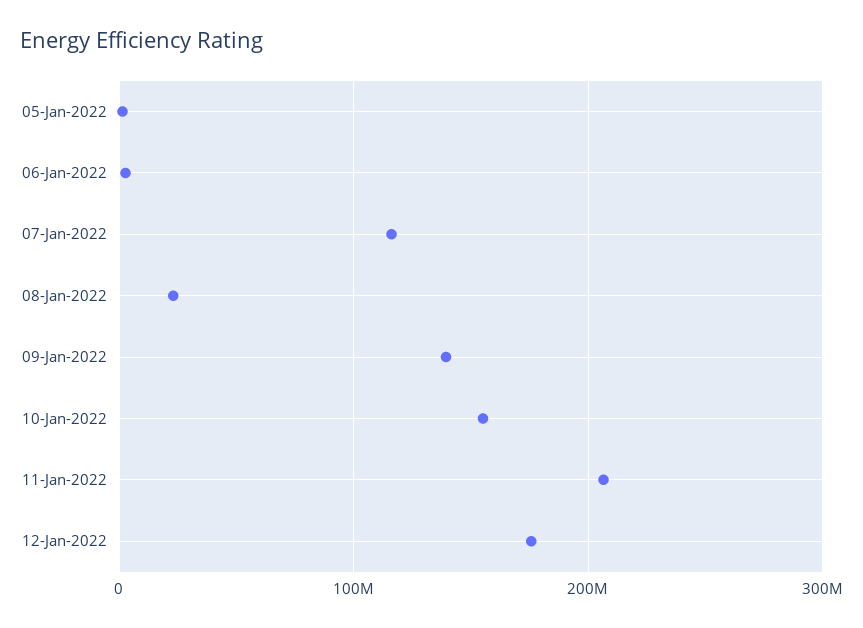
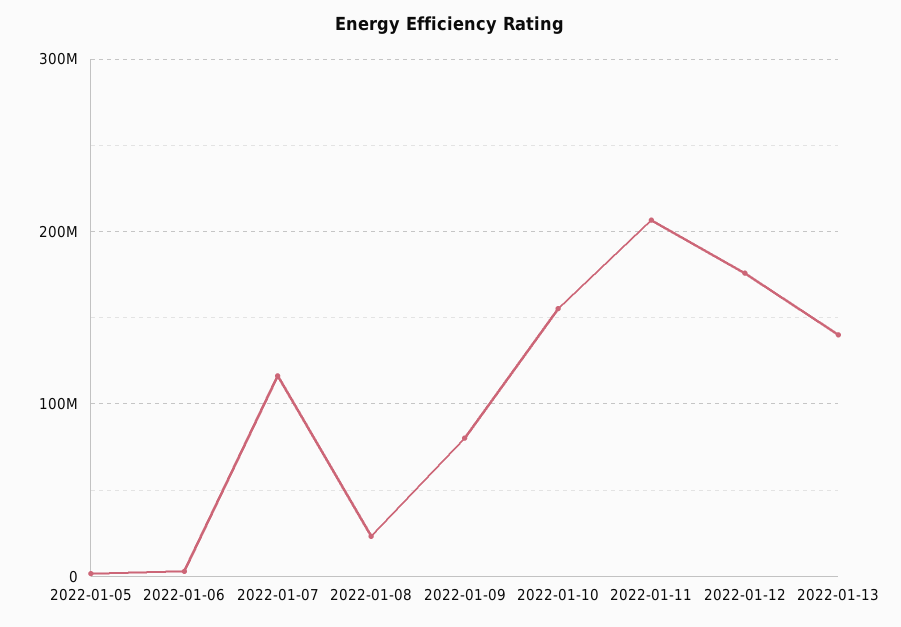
09-Jan-2022: 140000000 -> 80000000
2022-01-13: none -> 140000000

